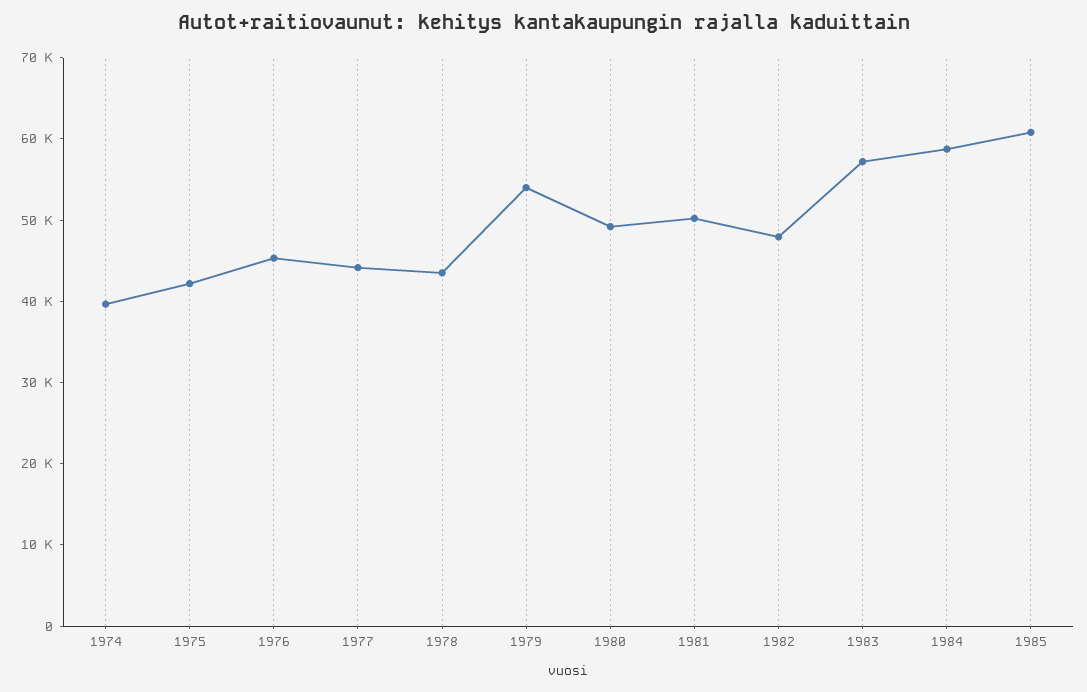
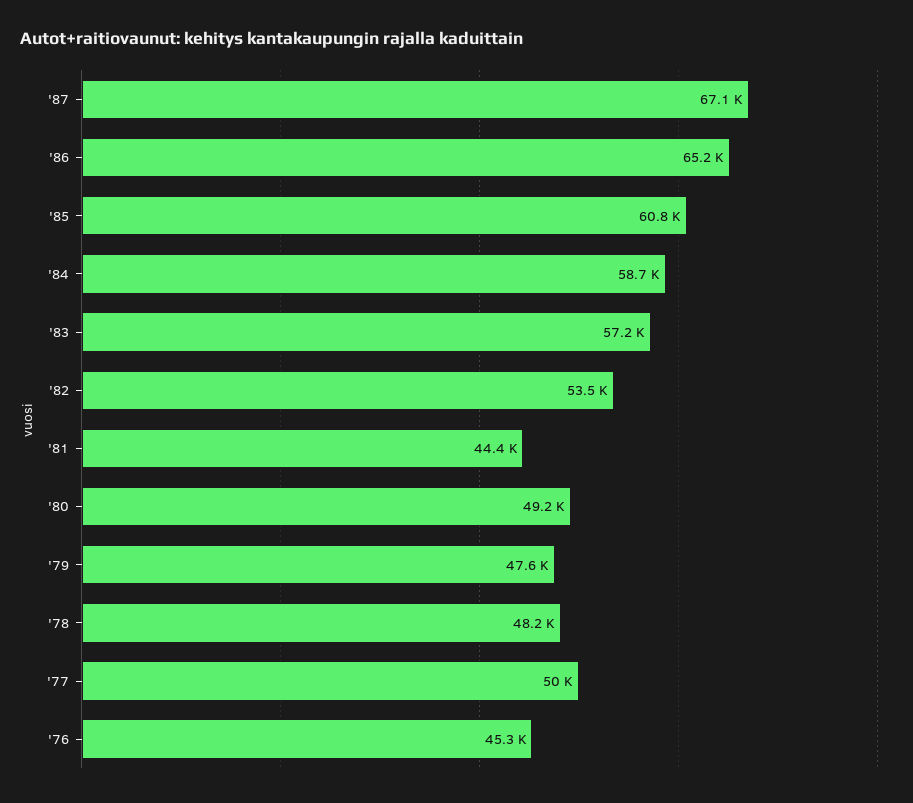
1974: 40000 -> none
1975: 42000 -> none
1977: 44000 -> 50000
1978: 44000 -> 48200
1979: 54000 -> 47600
1981: 50000 -> 44400
1982: 48000 -> 53500
'87: none -> 67100
'86: none -> 65200

